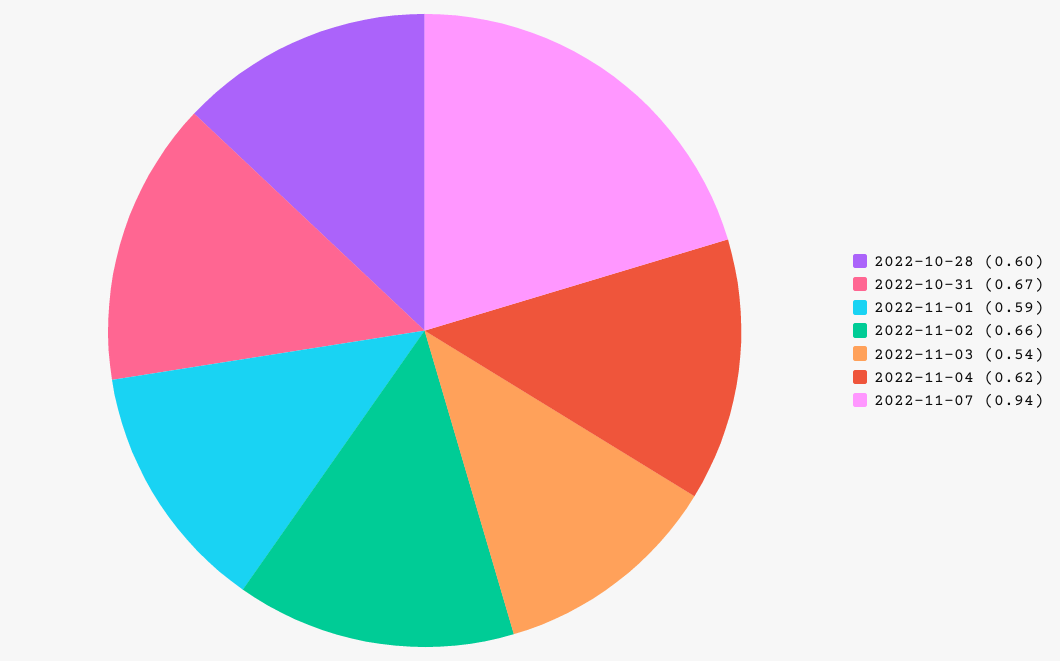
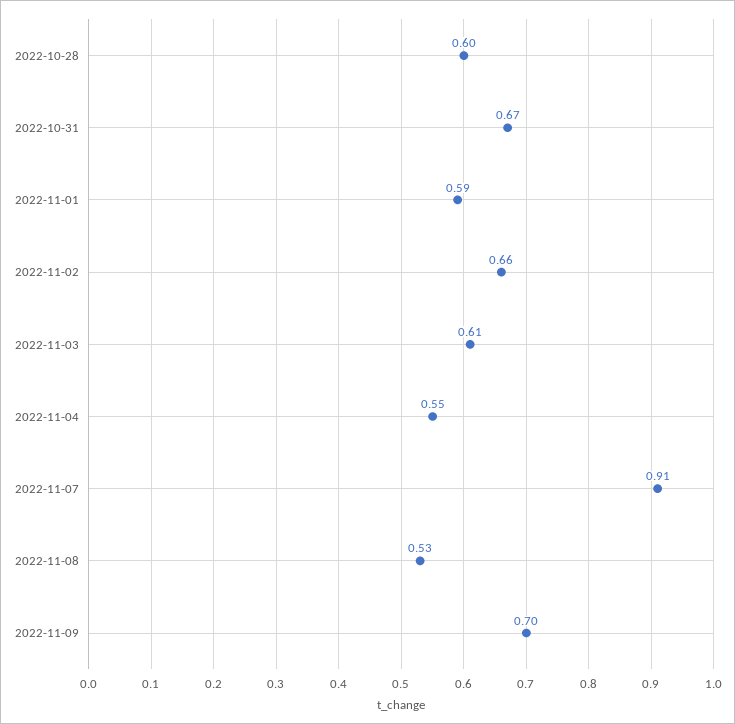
2022-11-03: 0.54 -> 0.61
2022-11-04: 0.62 -> 0.55
2022-11-07: 0.94 -> 0.91
2022-11-08: none -> 0.53
2022-11-09: none -> 0.7

